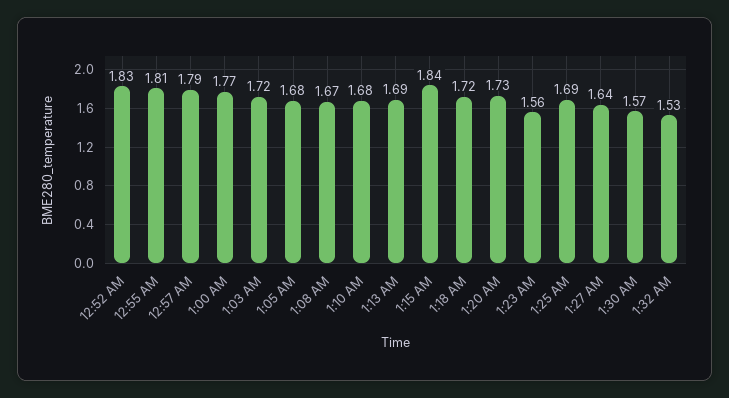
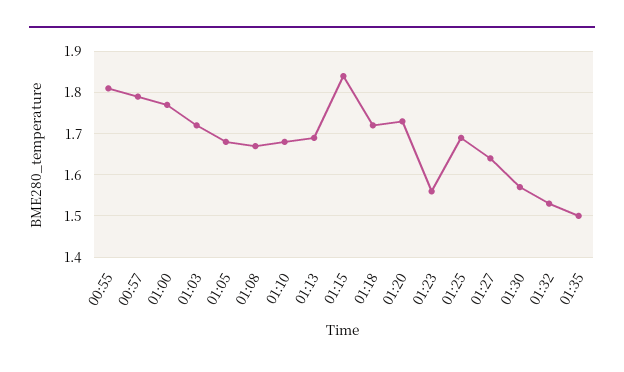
12:52 AM: 1.83 -> none
01:35: none -> 1.5

